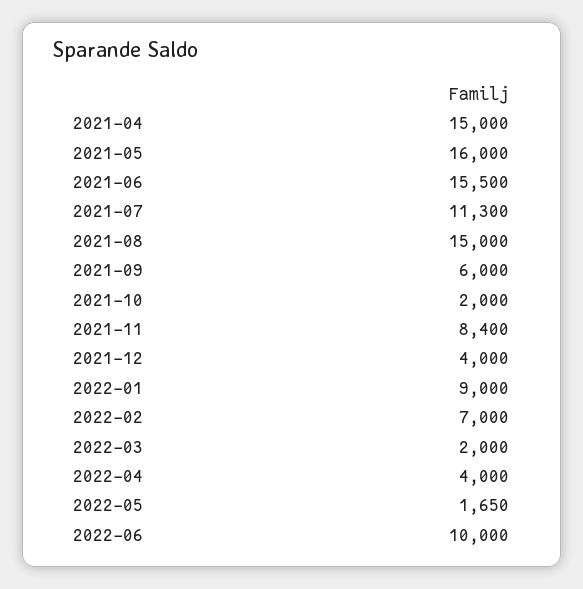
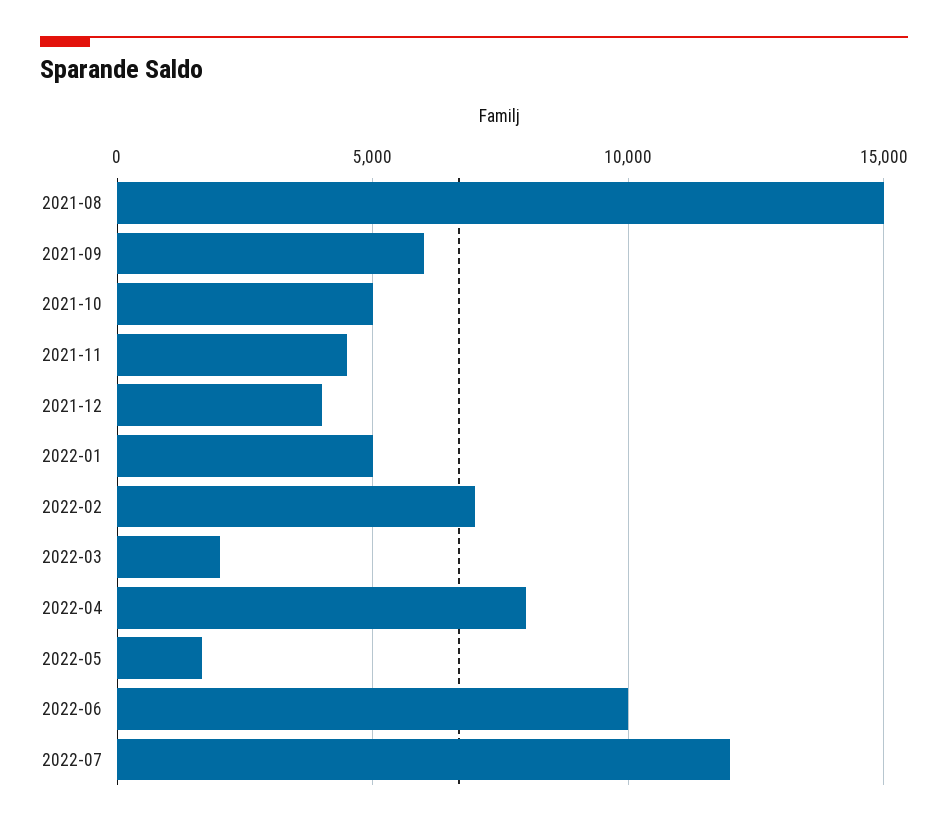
2021-04: 15000 -> none
2021-05: 16000 -> none
2021-06: 15500 -> none
2021-07: 11300 -> none
2021-10: 2000 -> 5000
2021-11: 8400 -> 4500
2022-01: 9000 -> 5000
2022-04: 4000 -> 8000
2022-07: none -> 12000

